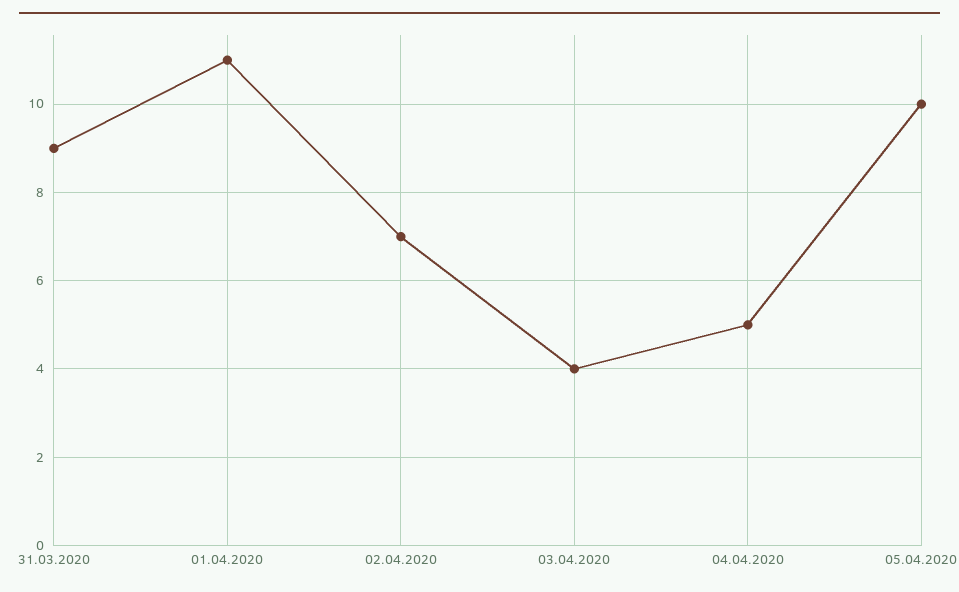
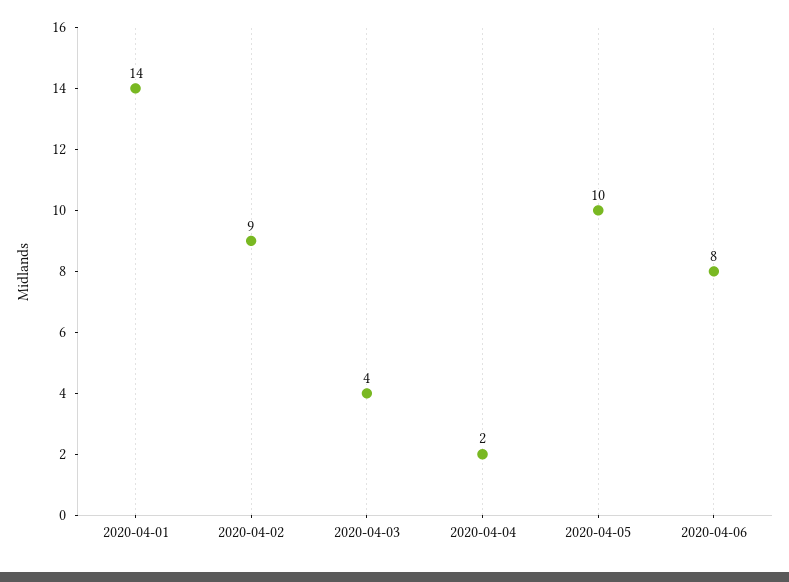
31.03.2020: 9 -> none
01.04.2020: 11 -> 14
02.04.2020: 7 -> 9
04.04.2020: 5 -> 2
2020-04-06: none -> 8

